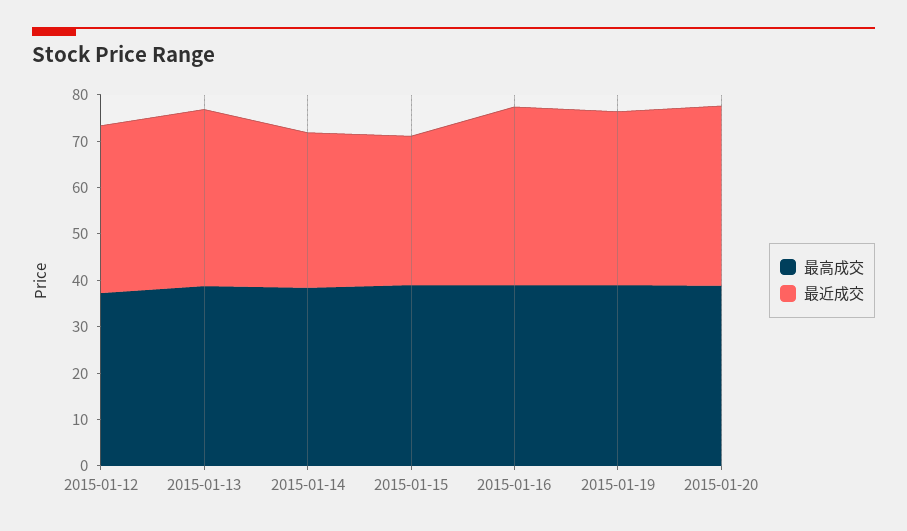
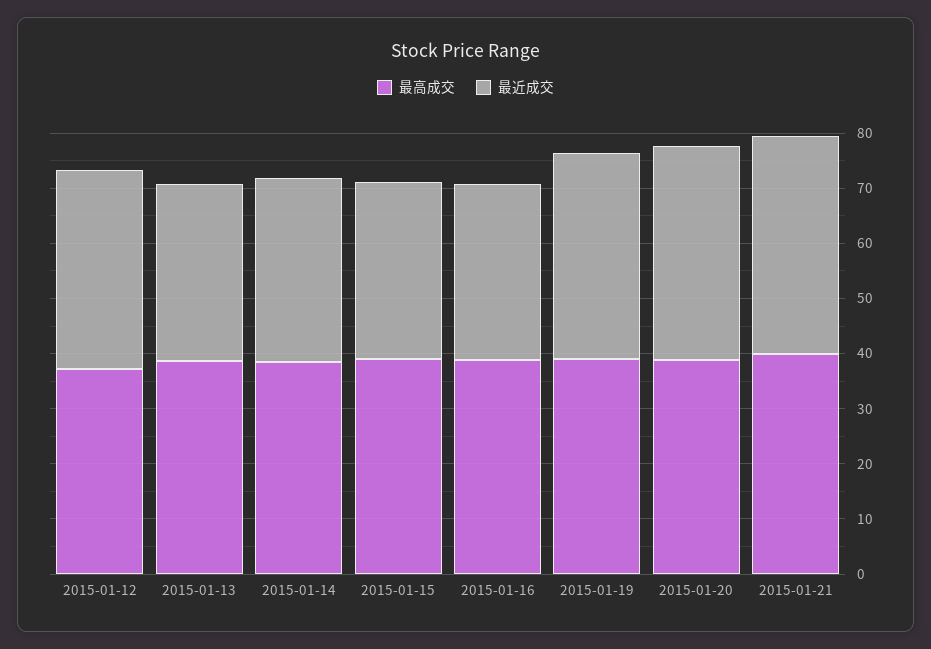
最近成交, 2015-01-13: 38 -> 32
最近成交, 2015-01-16: 38 -> 32
最高成交, 2015-01-21: none -> 40
最近成交, 2015-01-21: none -> 40

